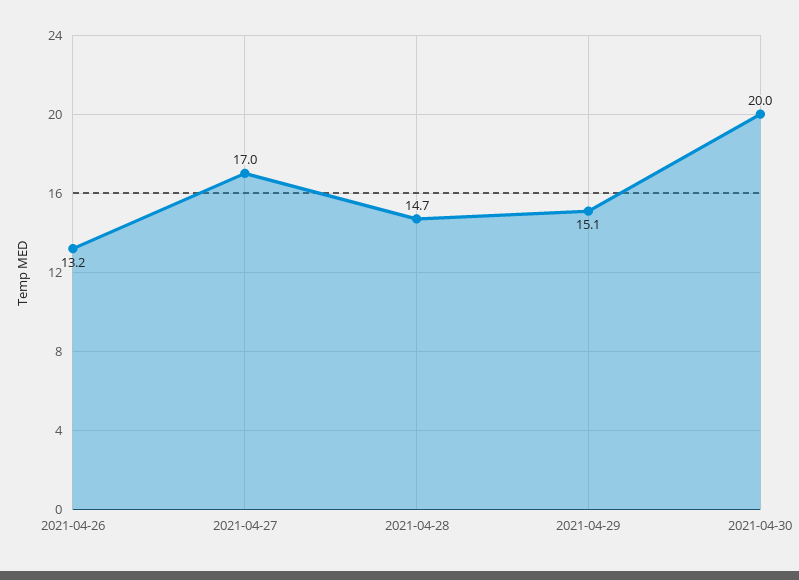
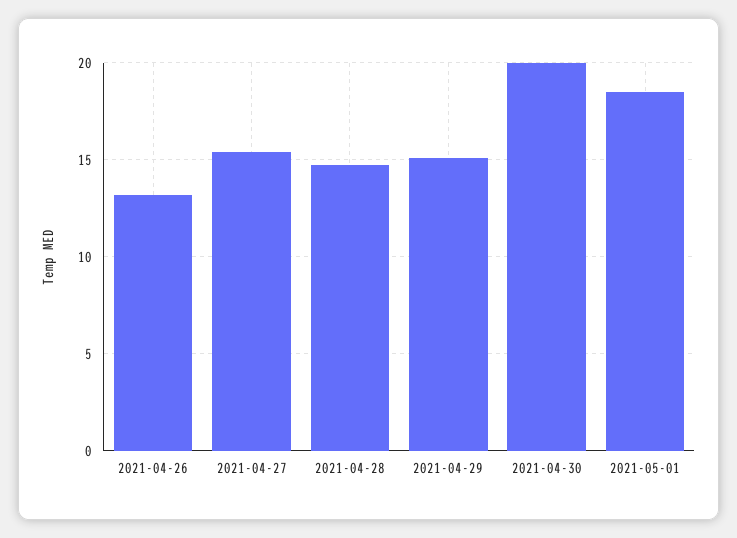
2021-04-27: 17 -> 15.5
2021-05-01: none -> 18.5

